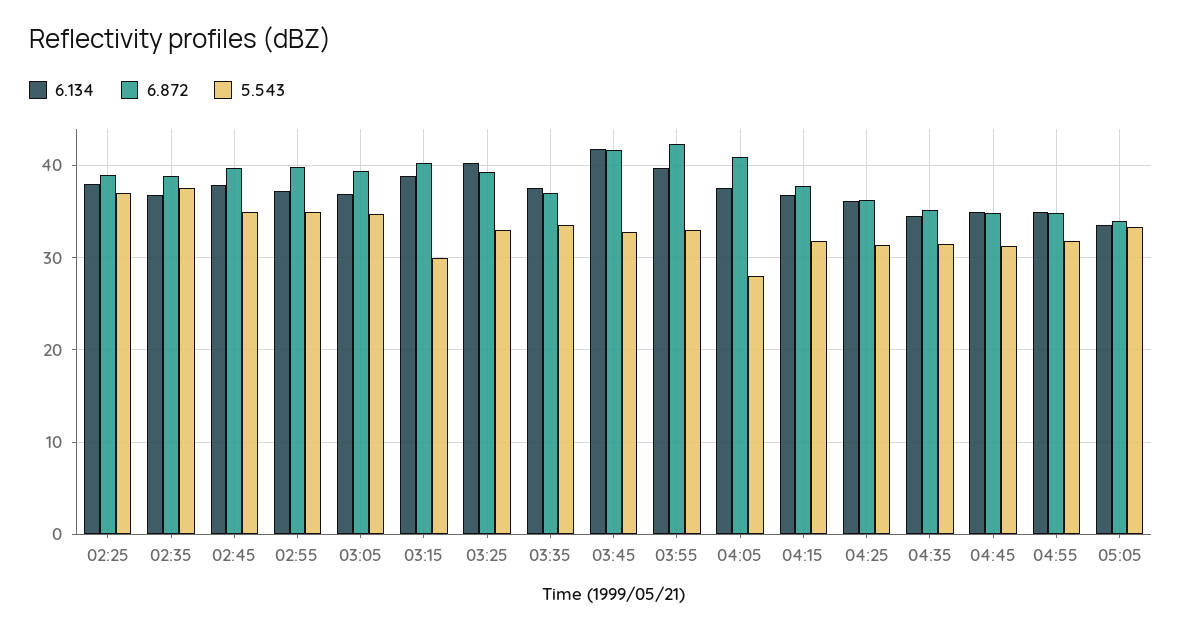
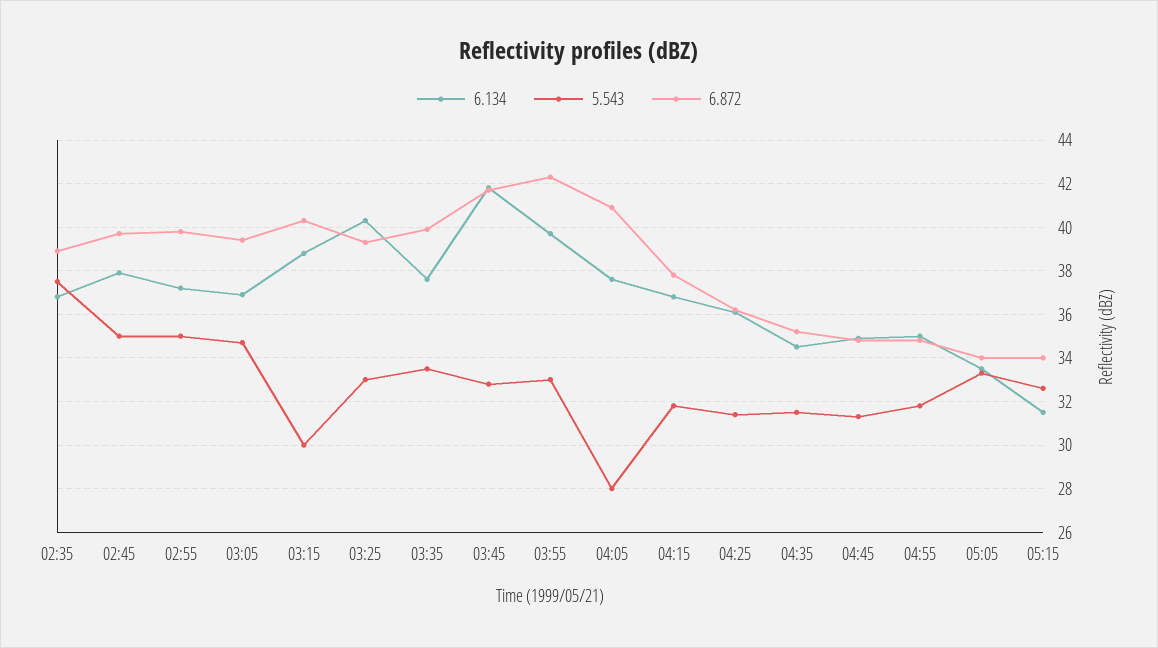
6.134, 02:25: 38 -> none
6.872, 02:25: 39 -> none
5.543, 02:25: 37 -> none
6.872, 03:35: 37 -> 40
6.134, 05:15: none -> 31.5
5.543, 05:15: none -> 32.5
6.872, 05:15: none -> 34

